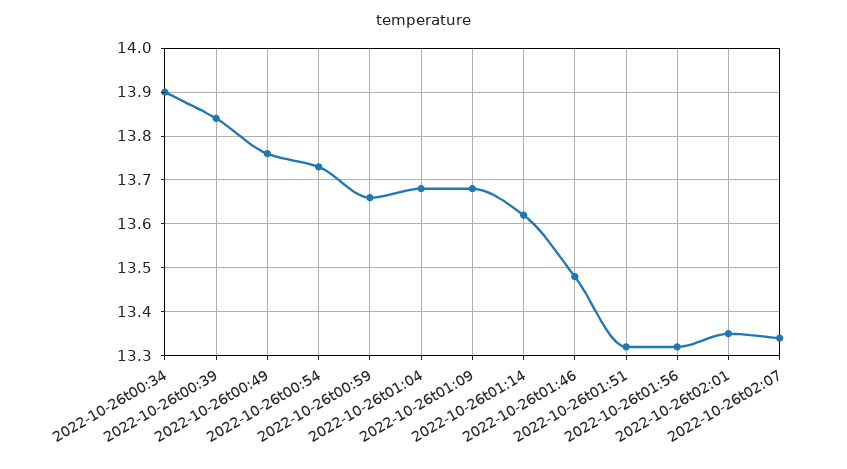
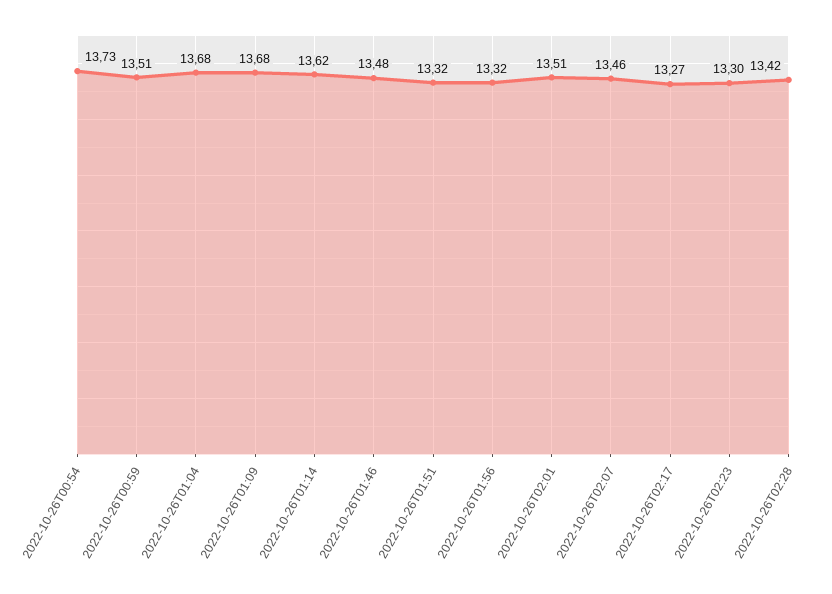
2022-10-26t00:34: 13.9 -> none
2022-10-26t00:39: 13.85 -> none
2022-10-26t00:49: 13.75 -> none
2022-10-26t00:59: 13.65 -> 13.51
2022-10-26t02:01: 13.35 -> 13.51
2022-10-26t02:07: 13.35 -> 13.46
2022-10-26T02:17: none -> 13.27
2022-10-26T02:23: none -> 13.3
2022-10-26T02:28: none -> 13.42

